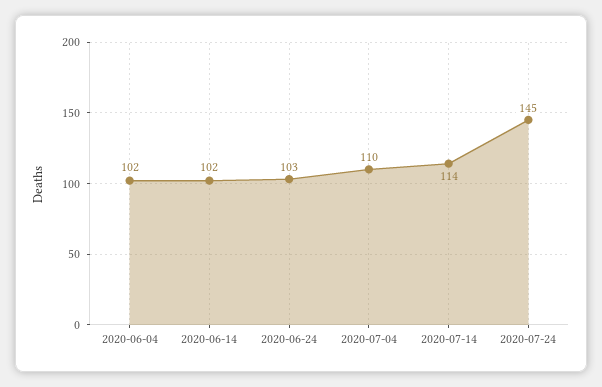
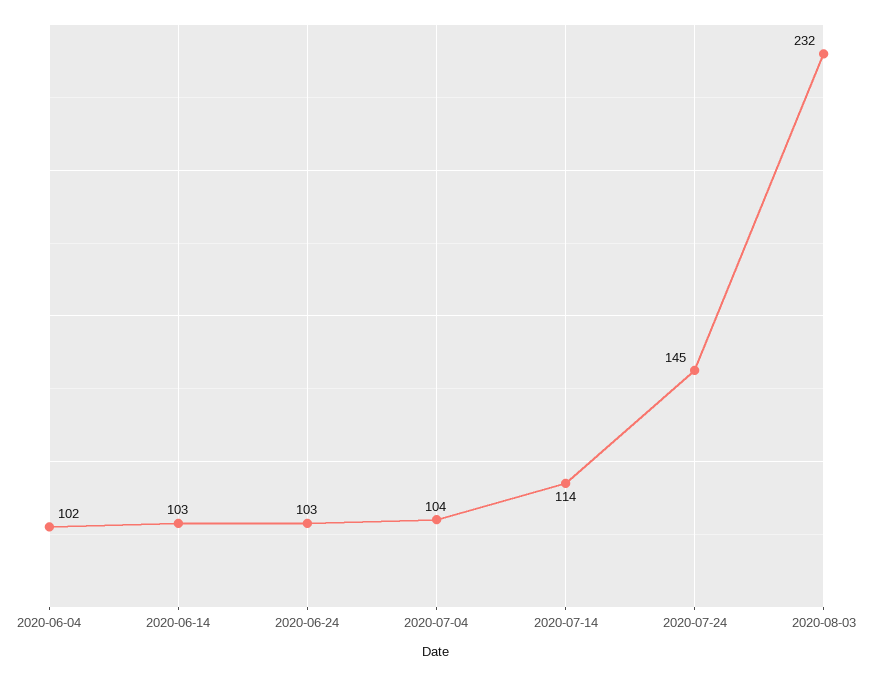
2020-06-14: 102 -> 103
2020-07-04: 110 -> 104
2020-08-03: none -> 232

